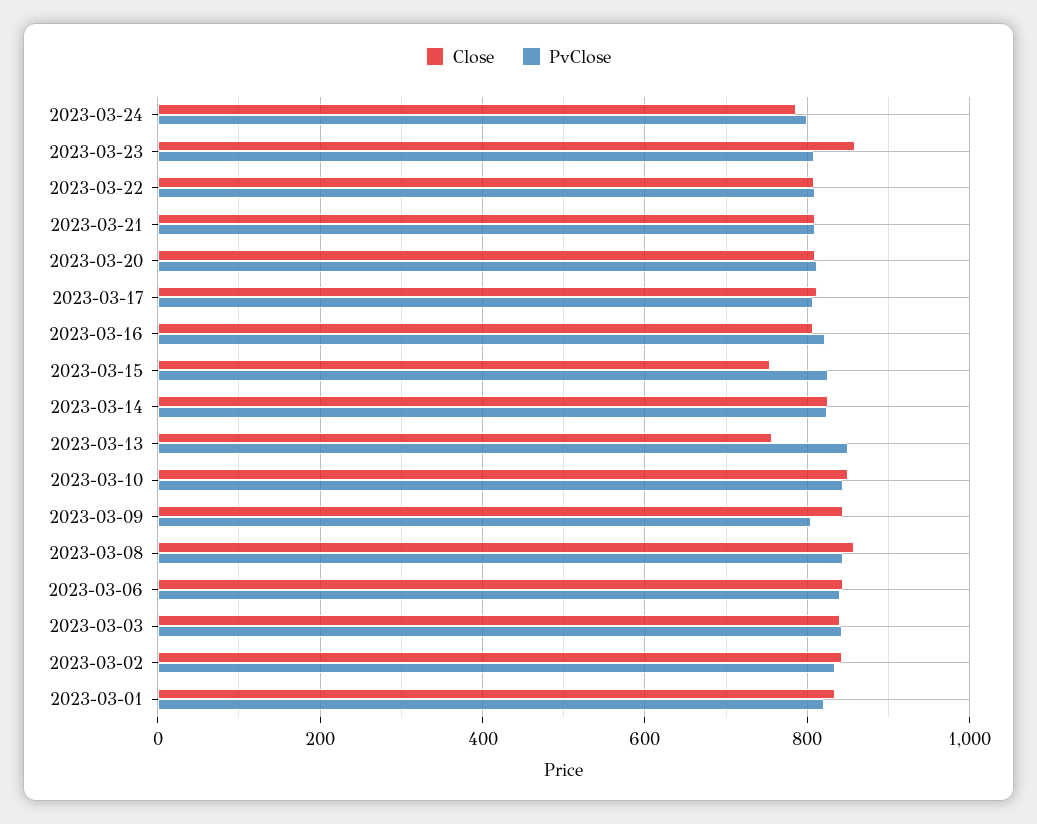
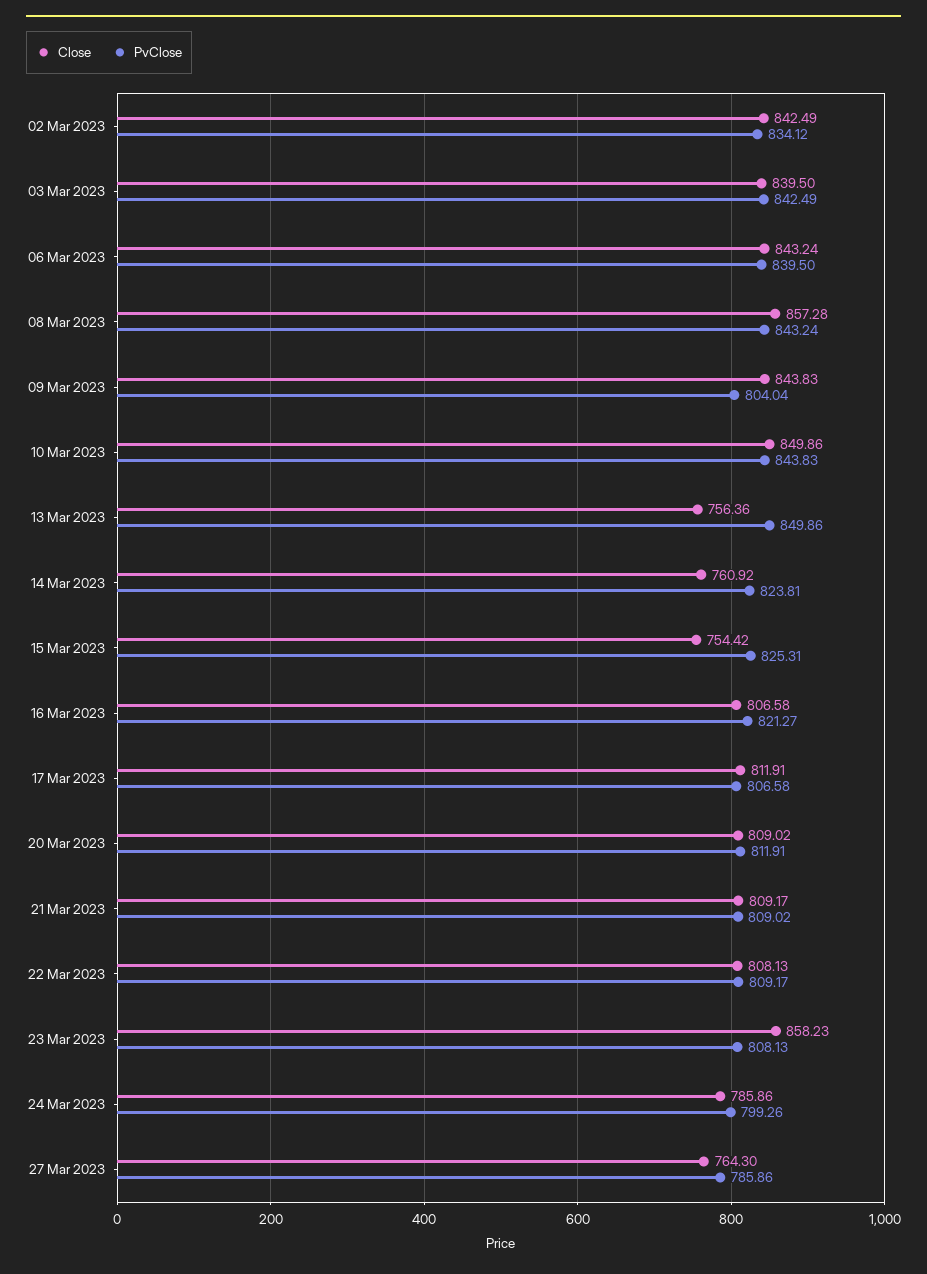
Close, 2023-03-14: 820 -> 760.92
Close, 2023-03-01: 840 -> none
PvClose, 2023-03-01: 820 -> none
Close, 27 Mar 2023: none -> 764.3
PvClose, 27 Mar 2023: none -> 785.86

